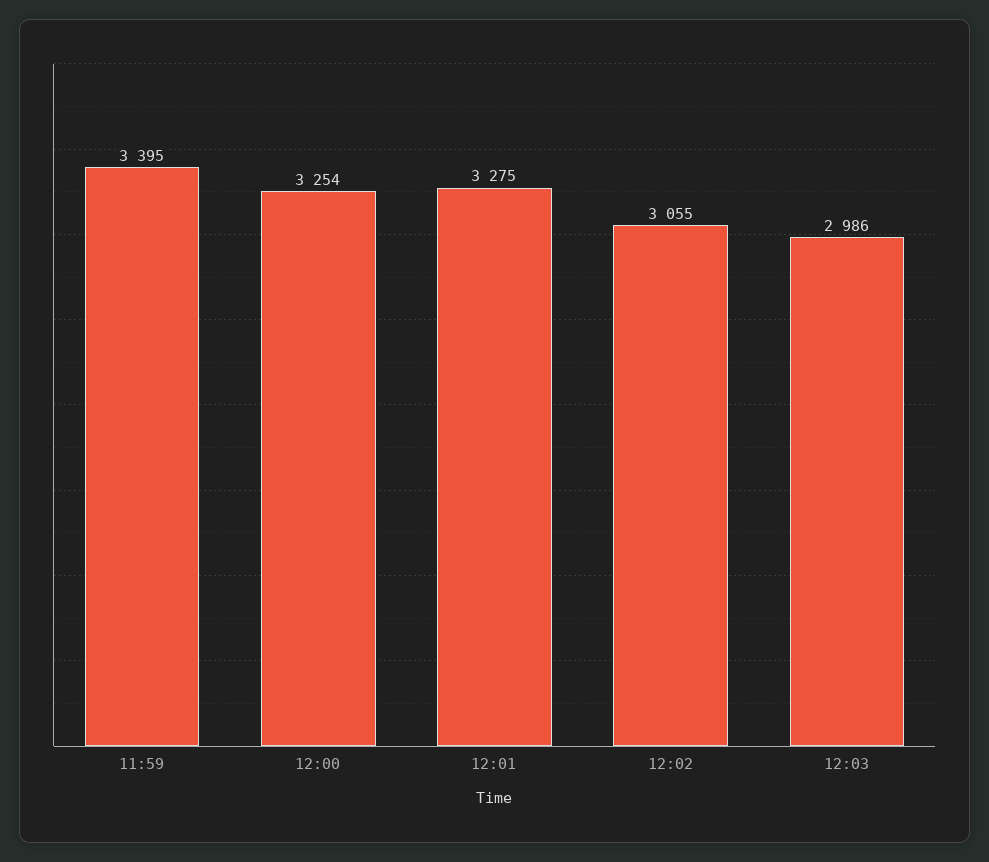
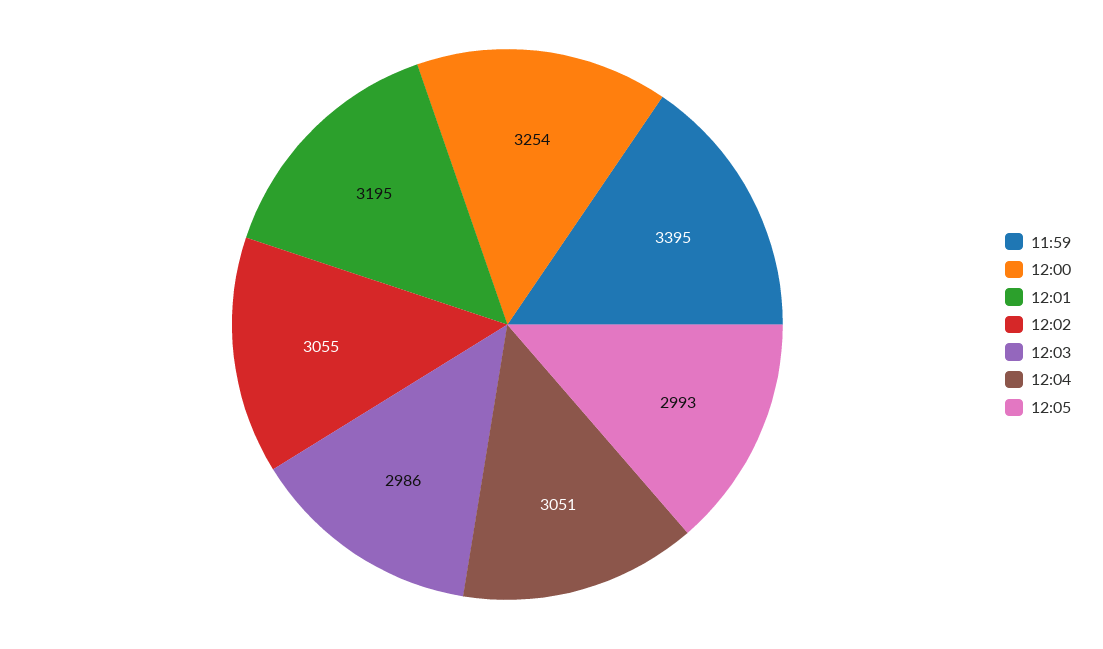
12:01: 3275 -> 3195
12:04: none -> 3051
12:05: none -> 2993

